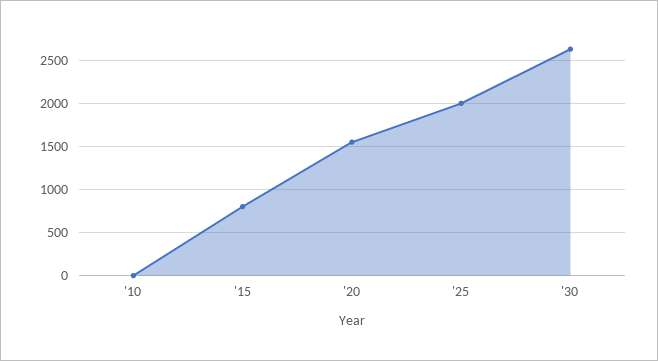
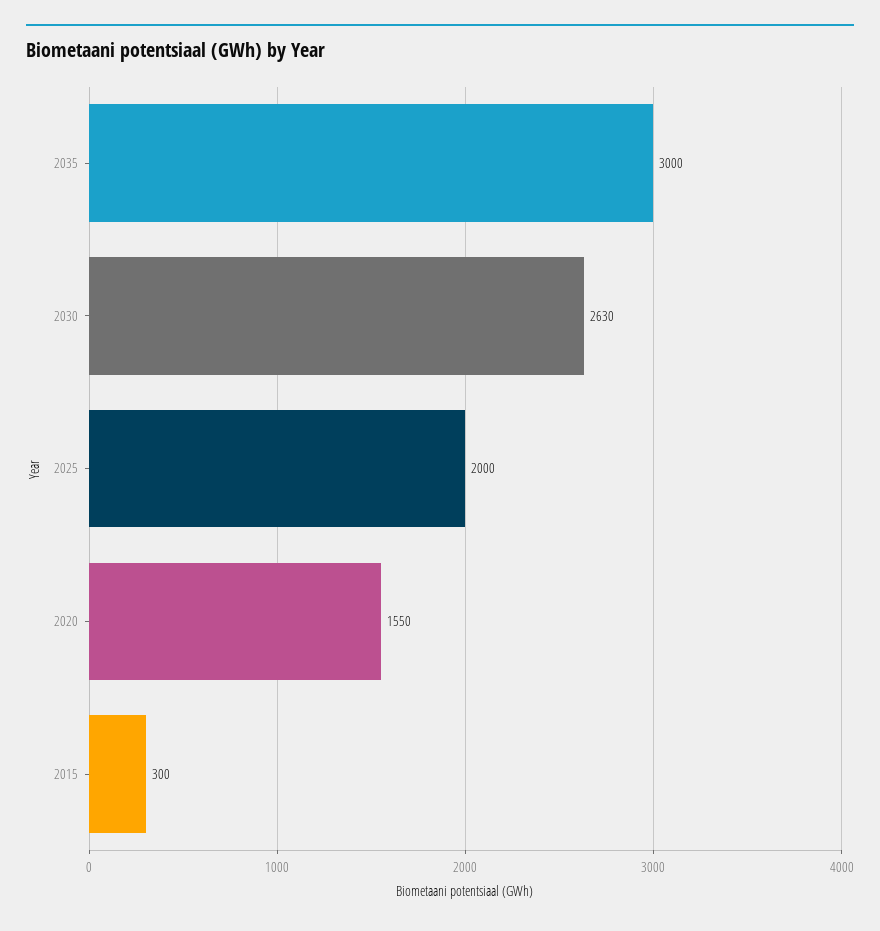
'10: 0 -> none
'15: 800 -> 300
2035: none -> 3000

